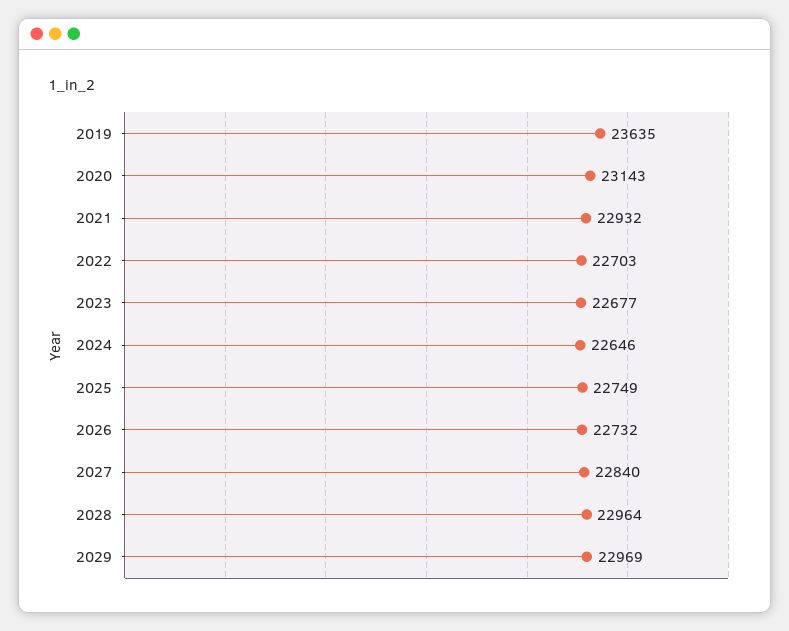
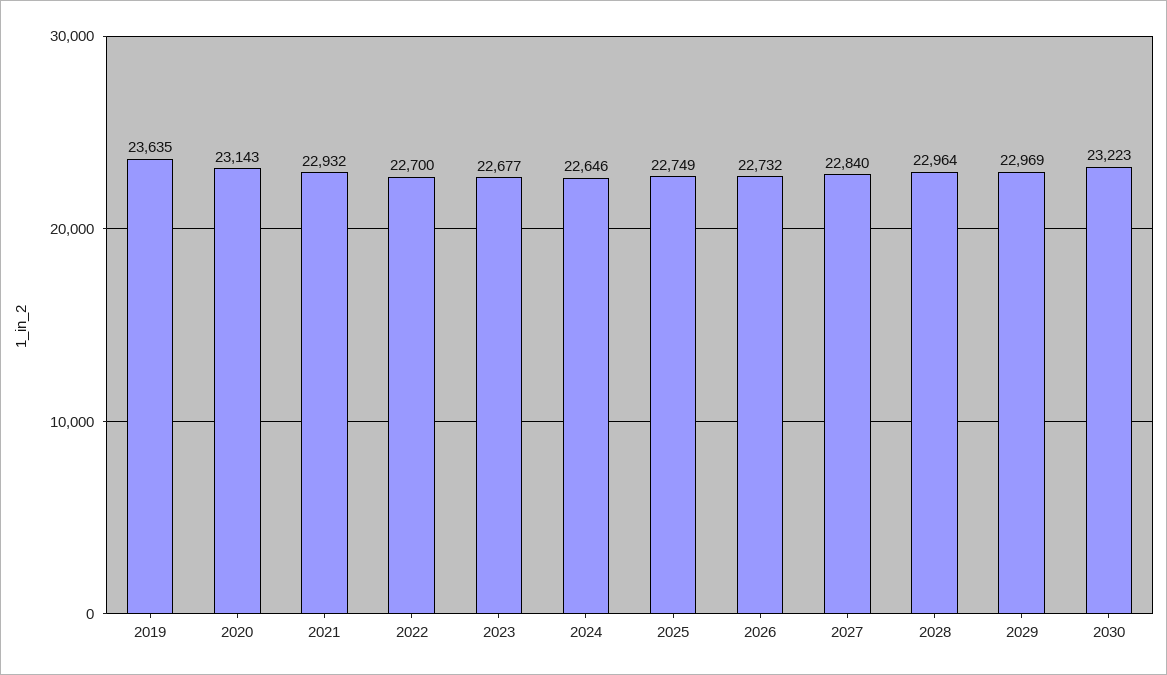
2022: 22703 -> 22700
2030: none -> 23223

